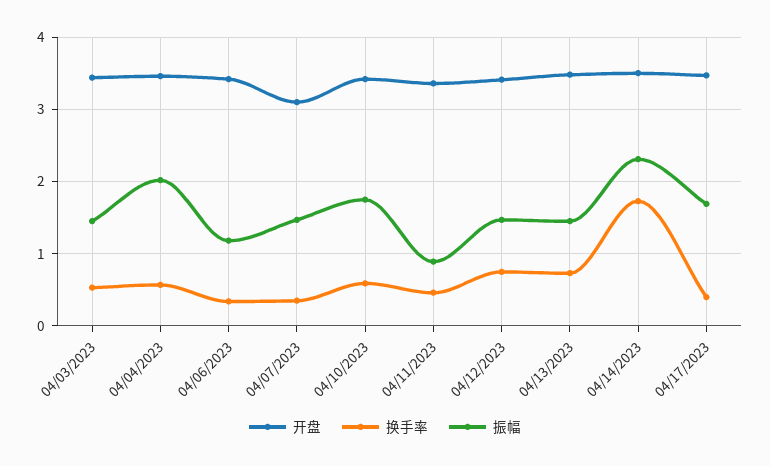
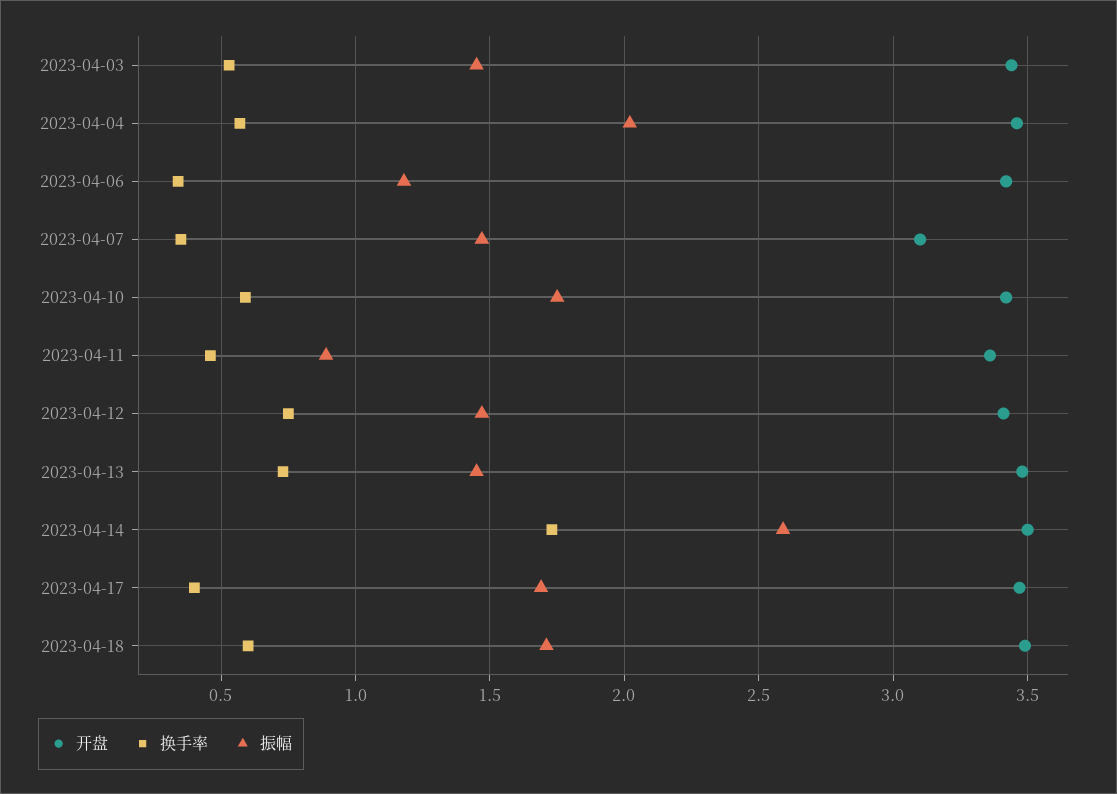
振幅, 04/14/2023: 2.3 -> 2.6
开盘, 2023-04-18: none -> 3.5
换手率, 2023-04-18: none -> 0.6
振幅, 2023-04-18: none -> 1.7

